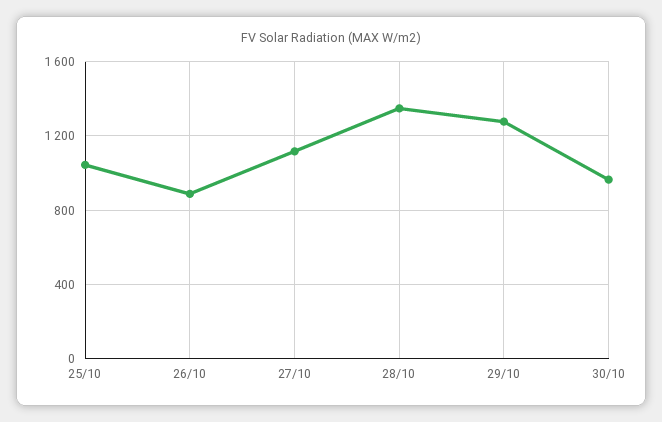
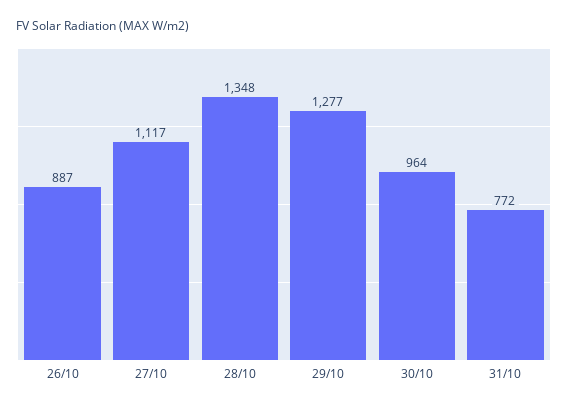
25/10: 1050 -> none
31/10: none -> 772

